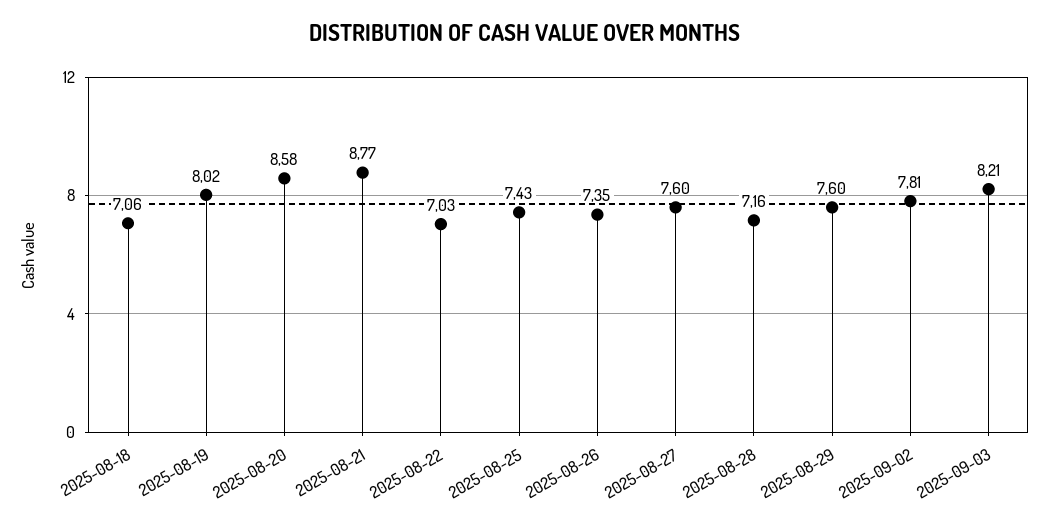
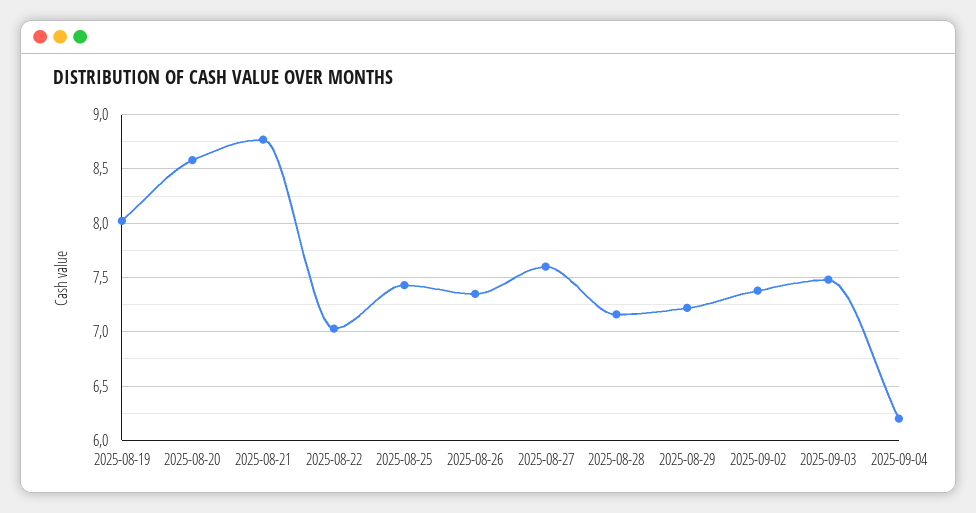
2025-08-18: 7.06 -> none
2025-08-29: 7.6 -> 7.2
2025-09-02: 7.81 -> 7.4
2025-09-03: 8.21 -> 7.5
2025-09-04: none -> 6.2

